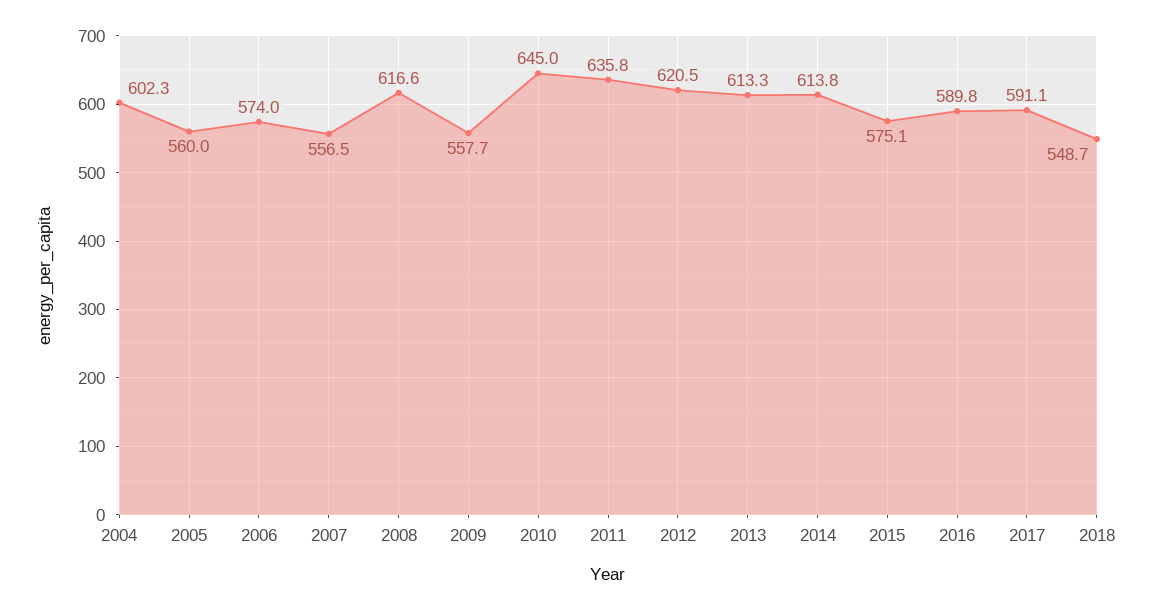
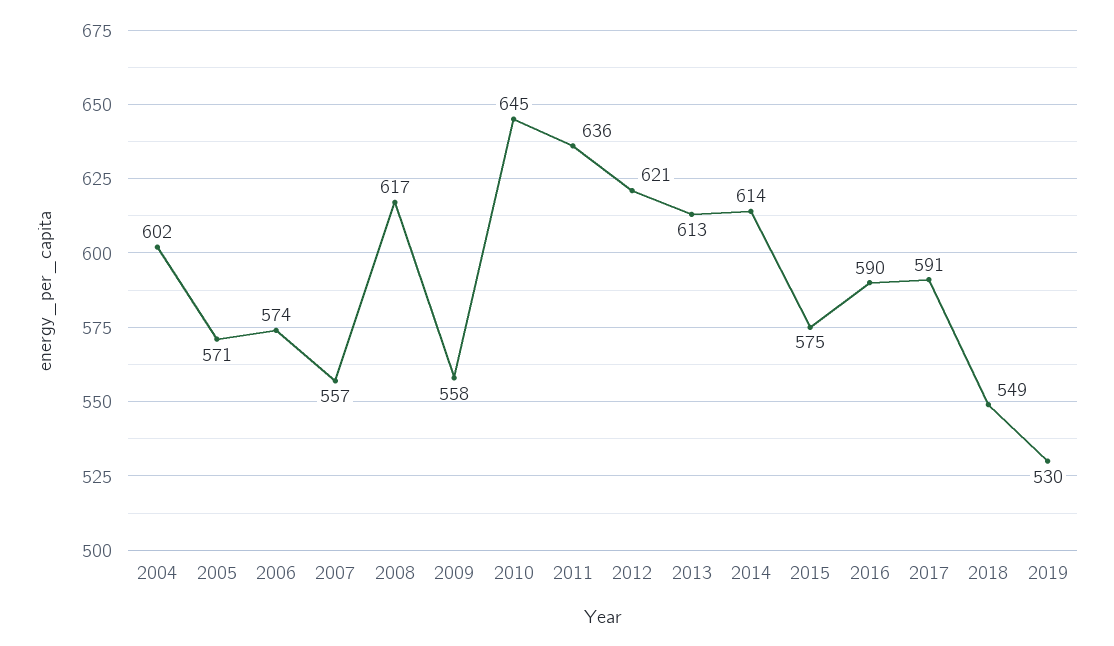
2005: 560 -> 571
2019: none -> 530

